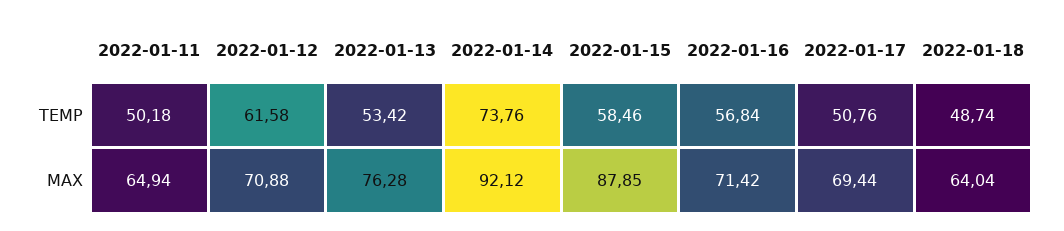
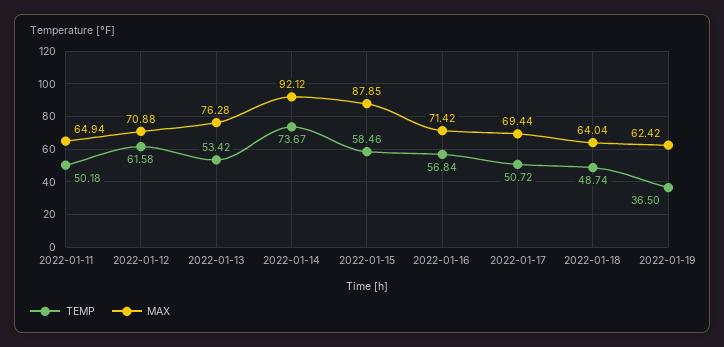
TEMP, 2022-01-14: 73.76 -> 73.67
TEMP, 2022-01-17: 50.76 -> 50.72
TEMP, 2022-01-19: none -> 36.5
MAX, 2022-01-19: none -> 62.42

